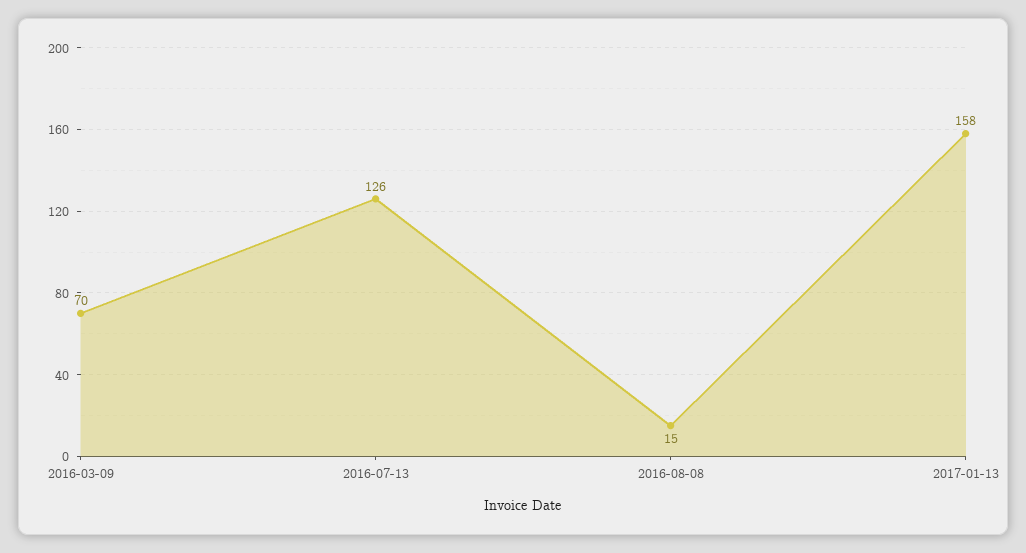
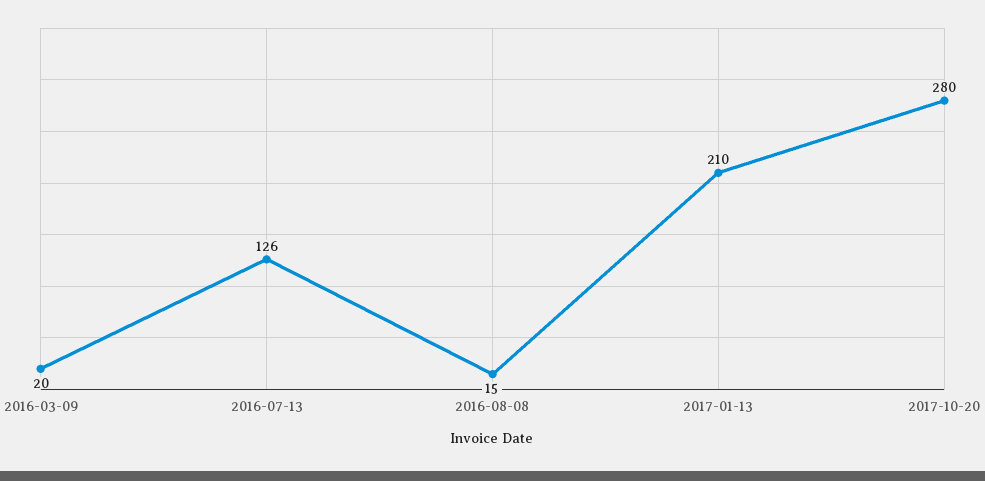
2016-03-09: 70 -> 20
2017-01-13: 158 -> 210
2017-10-20: none -> 280

